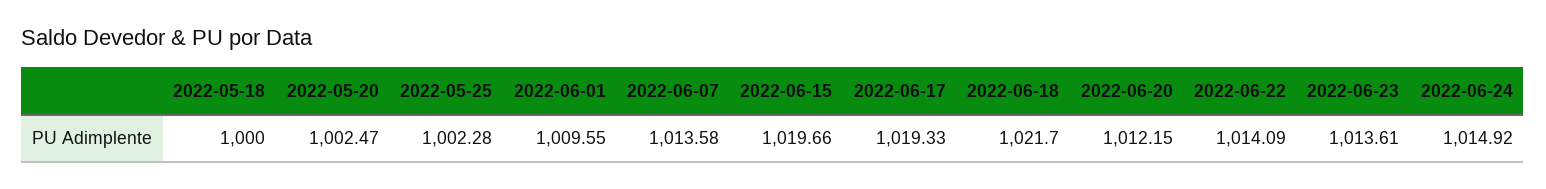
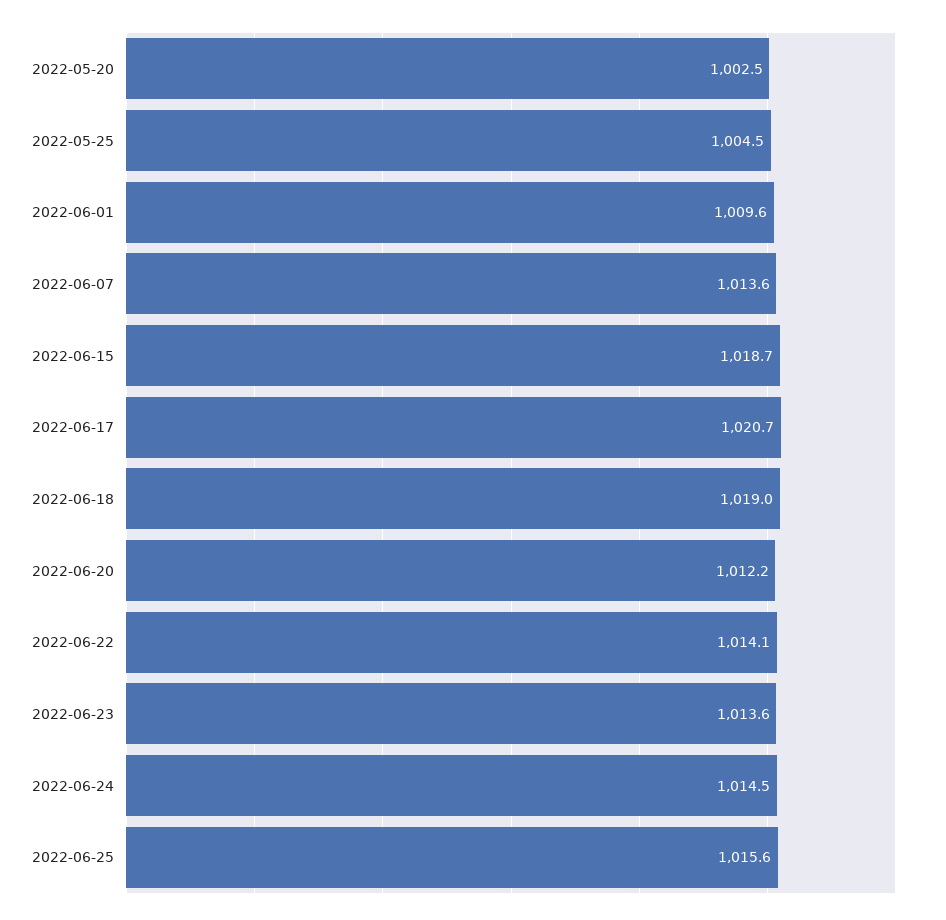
2022-05-18: 1000 -> none
2022-05-25: 1002.28 -> 1004.5
2022-06-15: 1019.66 -> 1018.7
2022-06-17: 1019.33 -> 1020.7
2022-06-18: 1021.7 -> 1019
2022-06-24: 1014.92 -> 1014.5
2022-06-25: none -> 1015.6

